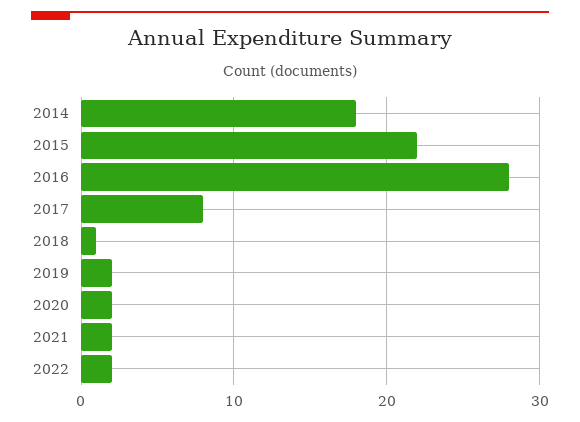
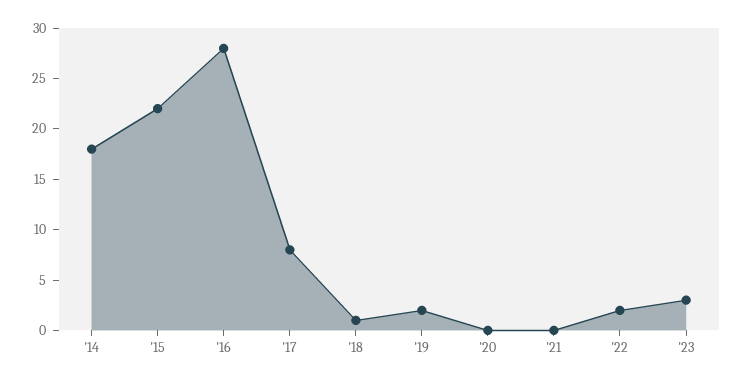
2020: 2 -> 0
2021: 2 -> 0
'23: none -> 3

